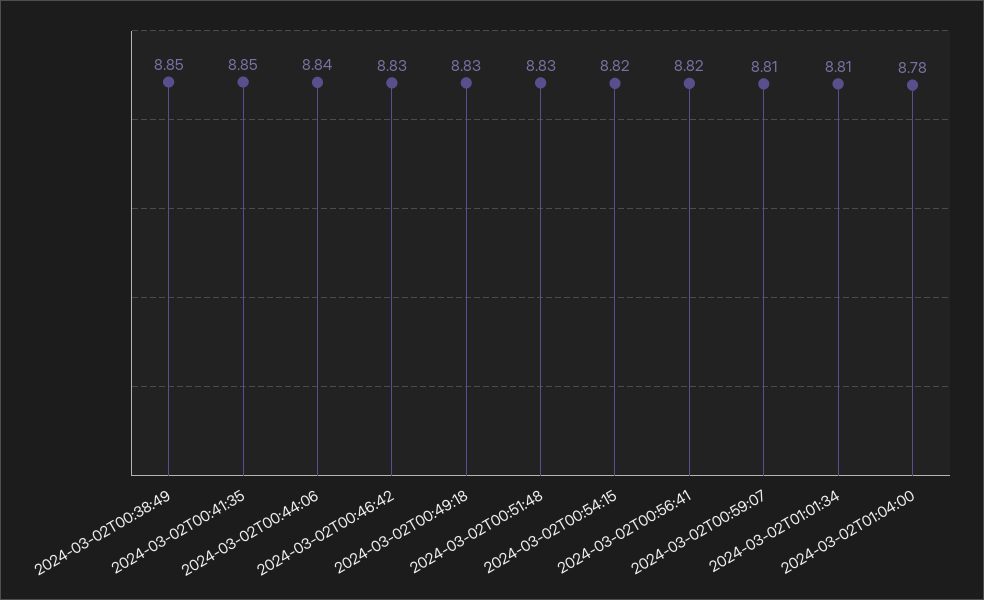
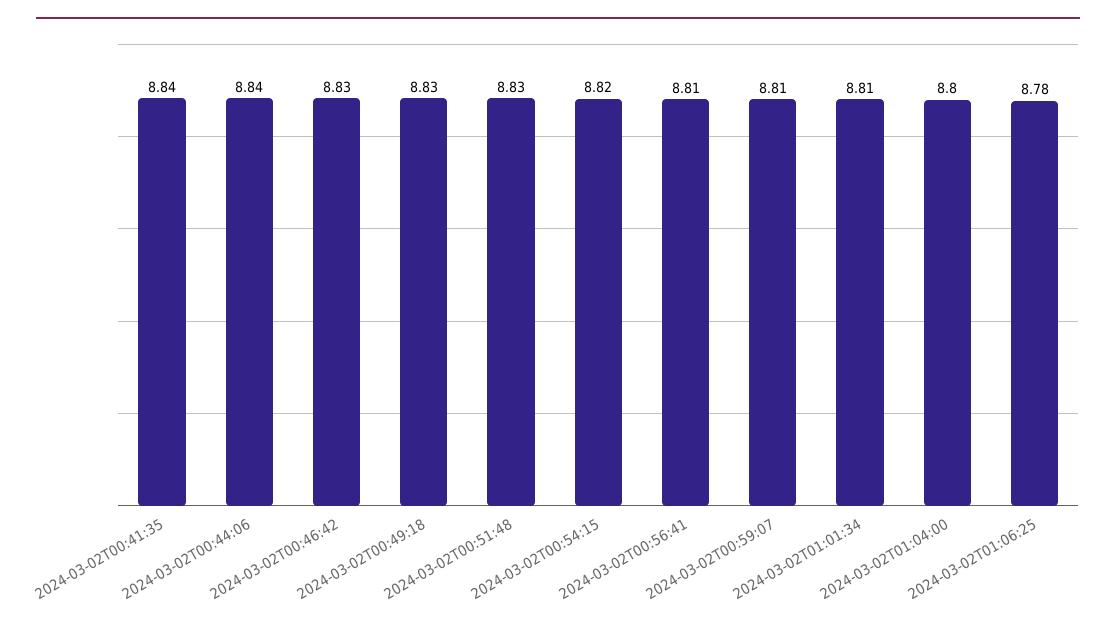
2024-03-02T00:38:49: 8.85 -> none
2024-03-02T00:41:35: 8.85 -> 8.84
2024-03-02T00:56:41: 8.82 -> 8.81
2024-03-02T01:04:00: 8.78 -> 8.8
2024-03-02T01:06:25: none -> 8.78

